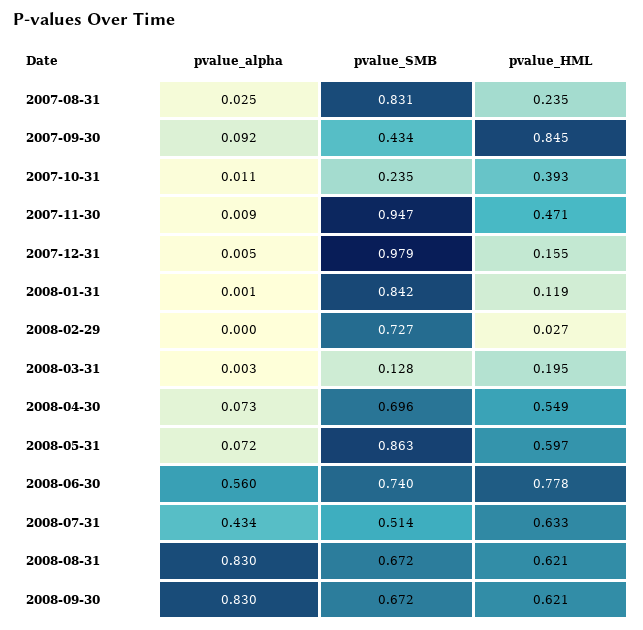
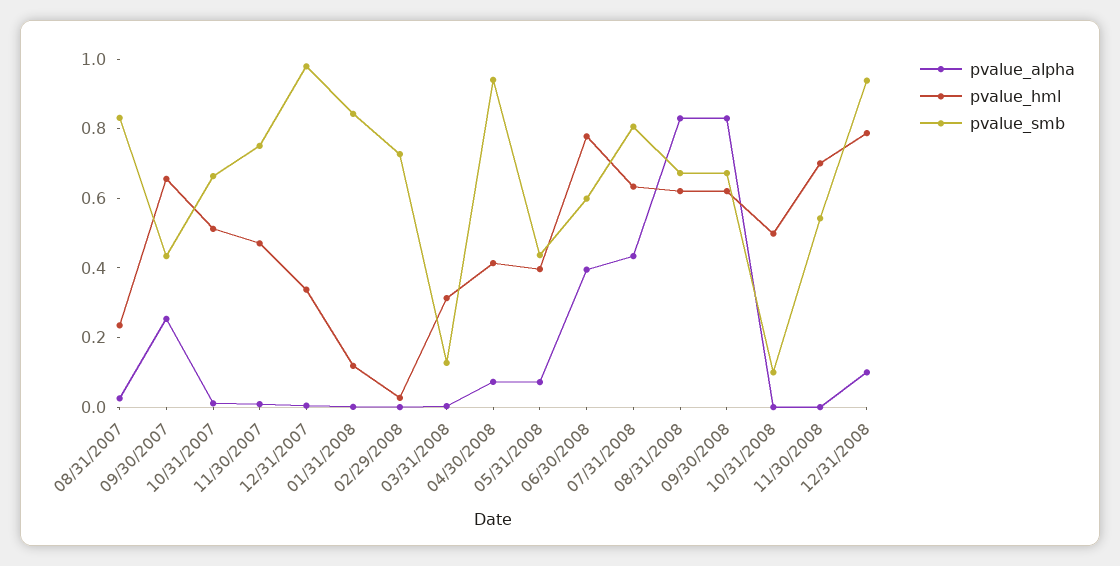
pvalue_alpha, 2007-09-30: 0.092 -> 0.25
pvalue_HML, 2007-09-30: 0.845 -> 0.65
pvalue_SMB, 2007-10-31: 0.235 -> 0.65
pvalue_HML, 2007-10-31: 0.393 -> 0.5
pvalue_SMB, 2007-11-30: 0.947 -> 0.75
pvalue_HML, 2007-12-31: 0.155 -> 0.35
pvalue_HML, 2008-03-31: 0.195 -> 0.3
pvalue_SMB, 2008-04-30: 0.696 -> 0.95
pvalue_HML, 2008-04-30: 0.549 -> 0.4
pvalue_SMB, 2008-05-31: 0.863 -> 0.45
pvalue_HML, 2008-05-31: 0.597 -> 0.4
pvalue_alpha, 2008-06-30: 0.56 -> 0.4
pvalue_SMB, 2008-06-30: 0.74 -> 0.6
pvalue_SMB, 2008-07-31: 0.514 -> 0.8
pvalue_alpha, 10/31/2008: none -> 0
pvalue_HML, 10/31/2008: none -> 0.5
pvalue_SMB, 10/31/2008: none -> 0.1
pvalue_alpha, 11/30/2008: none -> 0
pvalue_HML, 11/30/2008: none -> 0.7
pvalue_SMB, 11/30/2008: none -> 0.55
pvalue_alpha, 12/31/2008: none -> 0.1
pvalue_HML, 12/31/2008: none -> 0.8
pvalue_SMB, 12/31/2008: none -> 0.95

